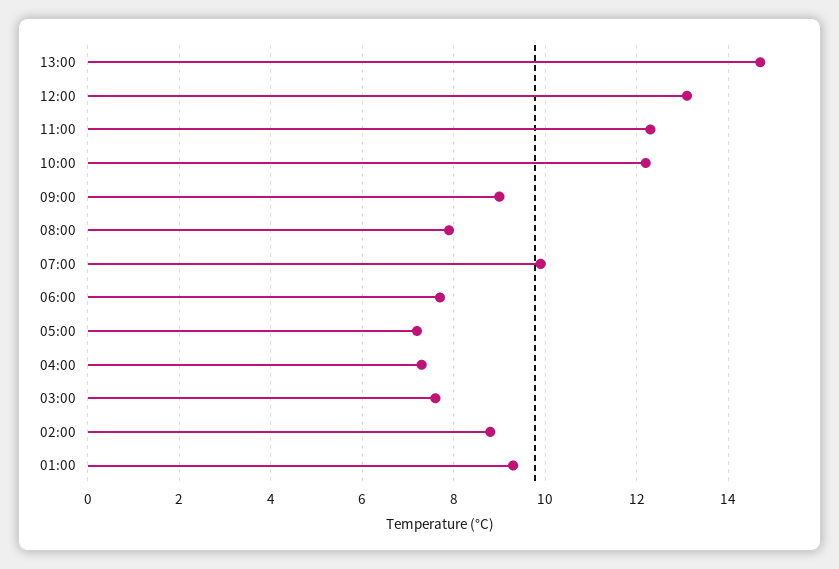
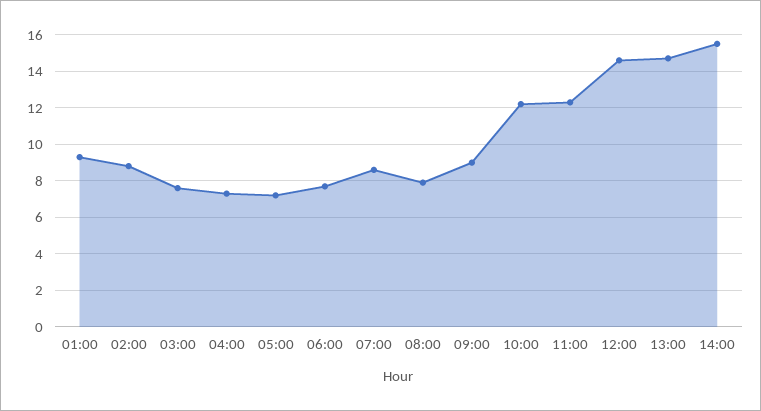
12:00: 13 -> 14.5
07:00: 10 -> 8.5
14:00: none -> 15.5

